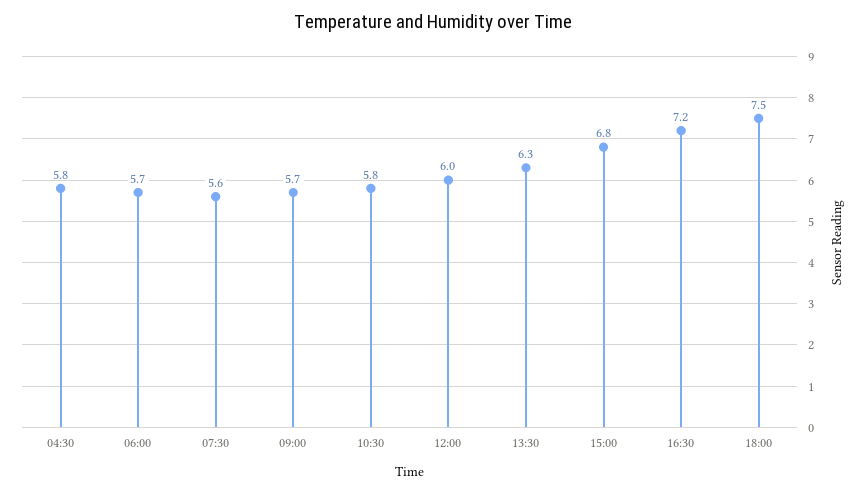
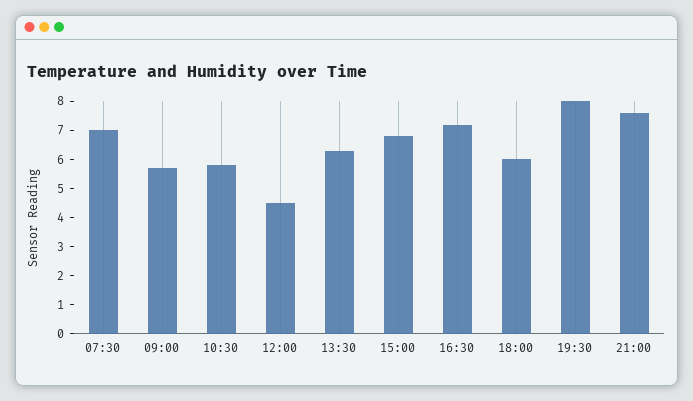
04:30: 5.8 -> none
06:00: 5.7 -> none
07:30: 5.6 -> 7
12:00: 6 -> 4.5
18:00: 7.5 -> 6
19:30: none -> 8
21:00: none -> 7.5

